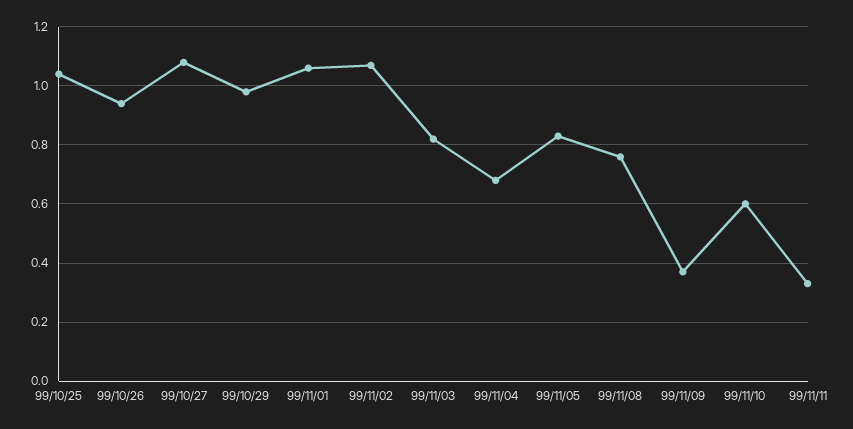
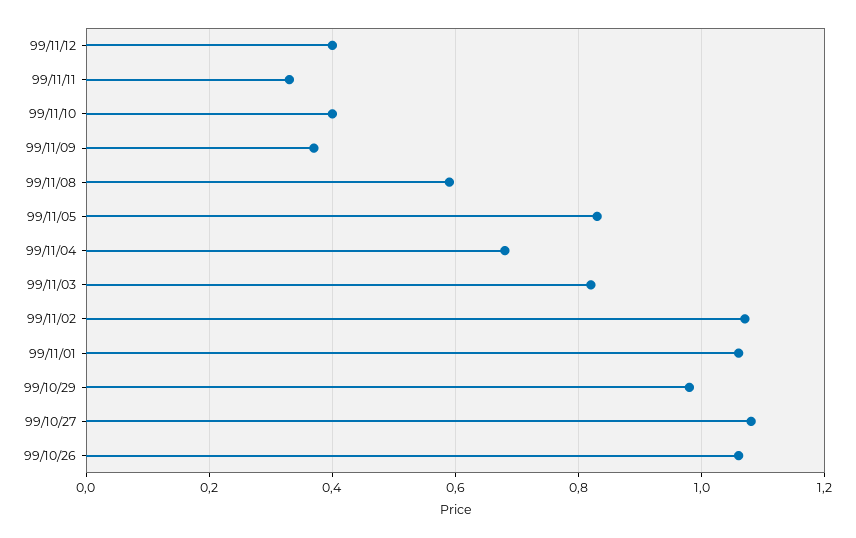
99/10/25: 1.05 -> none
99/10/26: 0.95 -> 1.05
99/11/08: 0.75 -> 0.6
99/11/10: 0.6 -> 0.4
99/11/12: none -> 0.4

